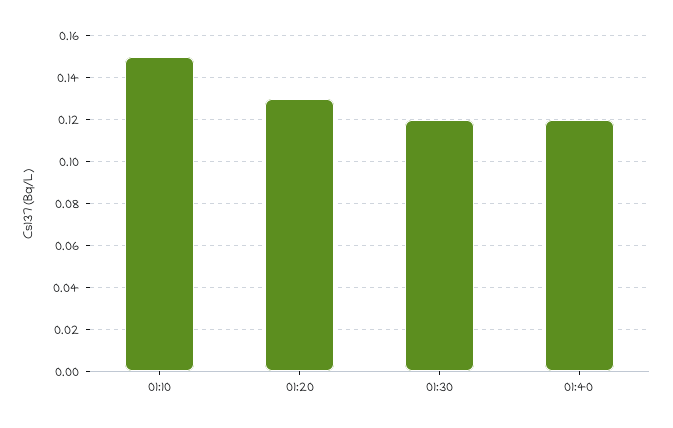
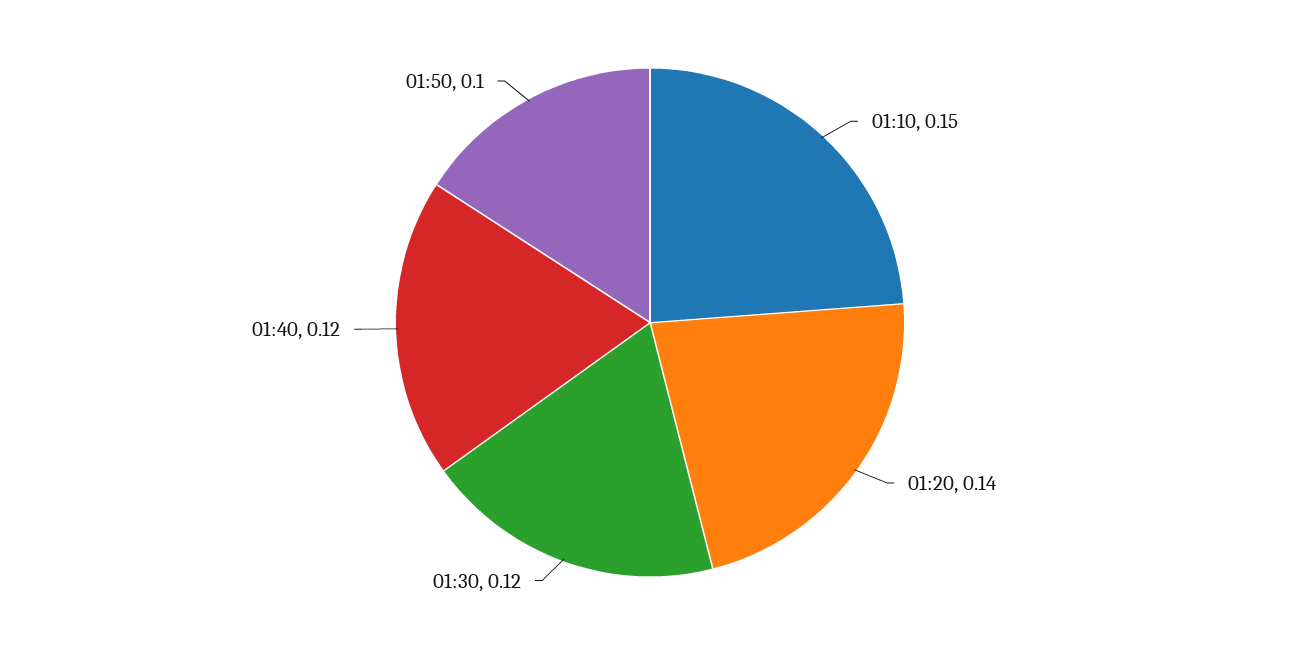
01:20: 0.13 -> 0.14
01:50: none -> 0.1

